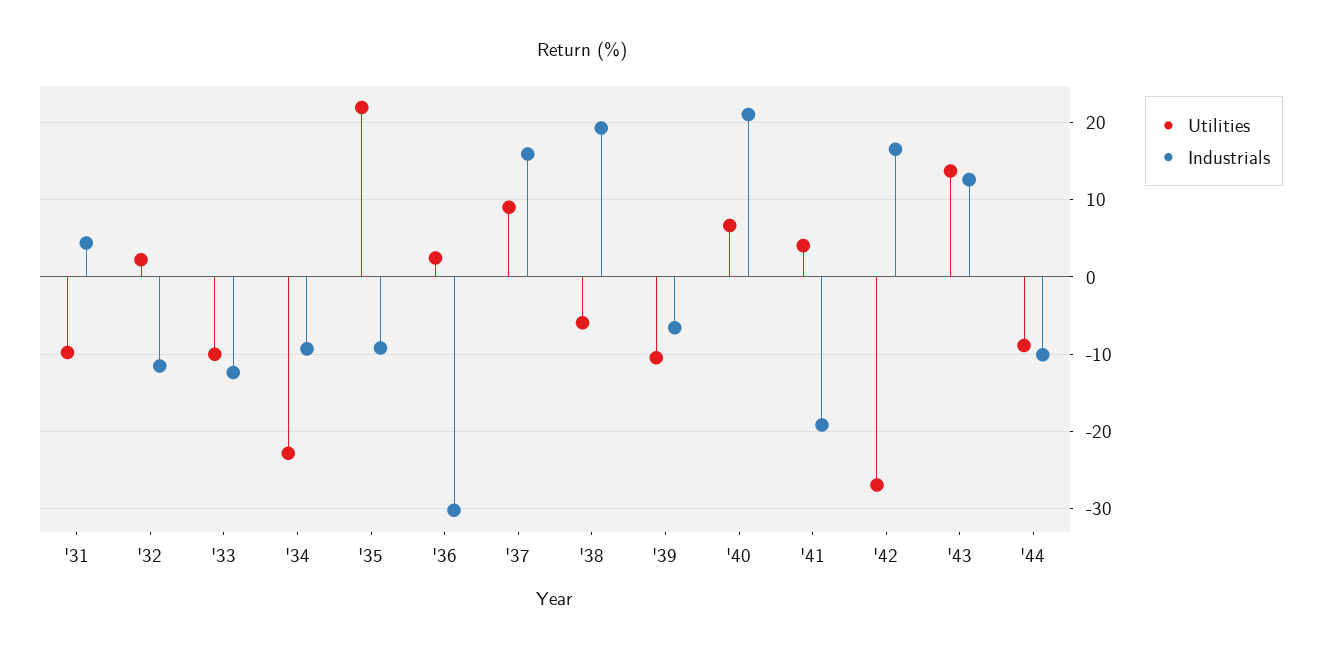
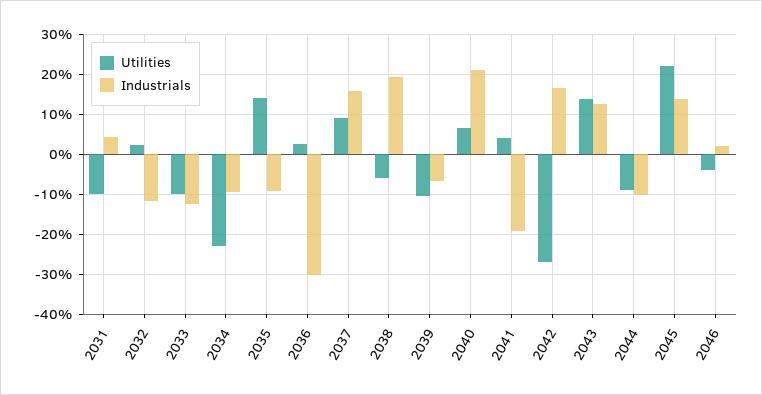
Utilities, '35: 22 -> 14
Utilities, 2045: none -> 22
Industrials, 2045: none -> 14
Utilities, 2046: none -> -4
Industrials, 2046: none -> 2

